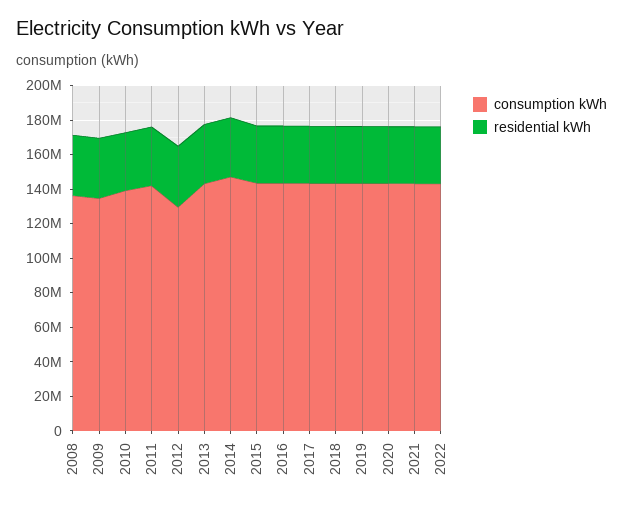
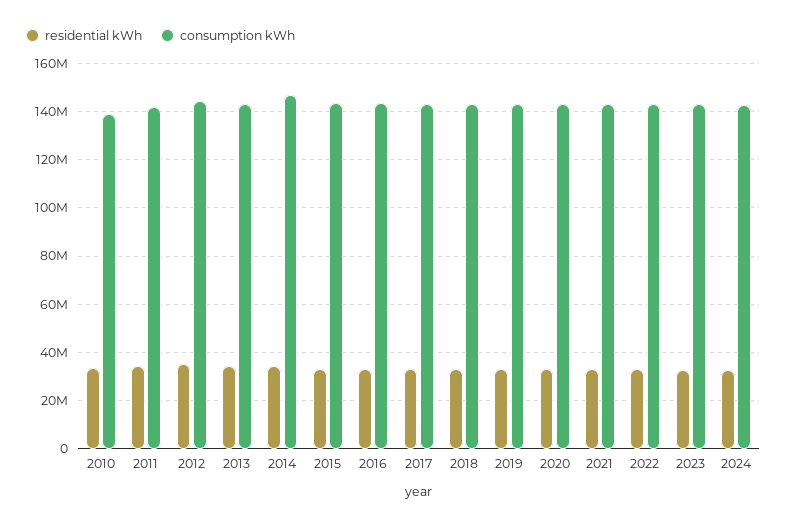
consumption kWh, 2008: 135000000 -> none
residential kWh, 2008: 35000000 -> none
consumption kWh, 2009: 135000000 -> none
residential kWh, 2009: 35000000 -> none
consumption kWh, 2012: 130000000 -> 145000000
residential kWh, 2023: none -> 32500000
consumption kWh, 2023: none -> 142500000
residential kWh, 2024: none -> 32500000
consumption kWh, 2024: none -> 142500000

